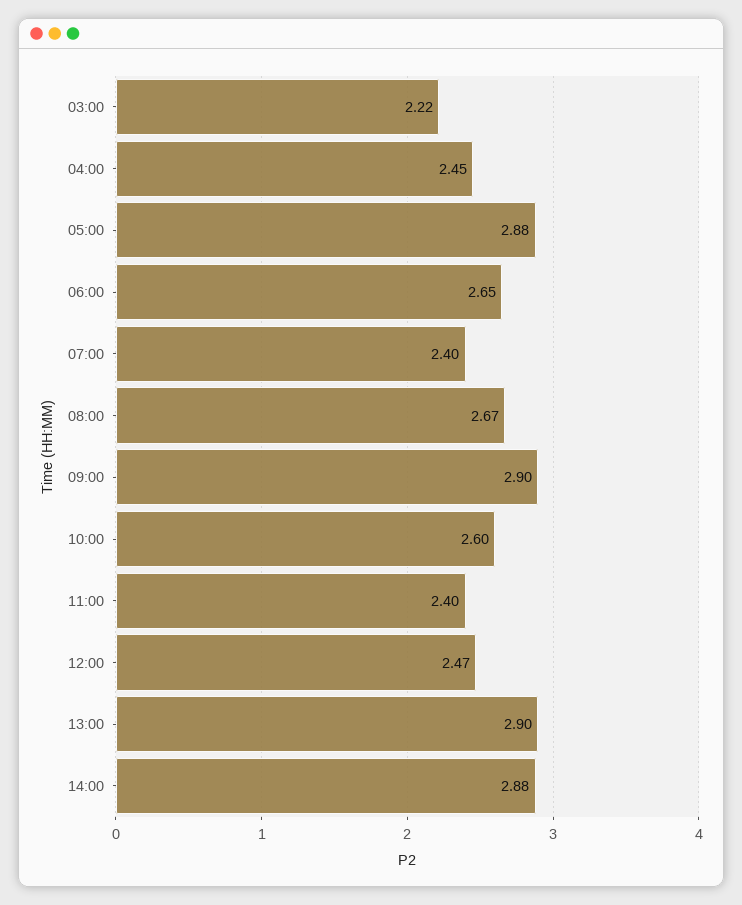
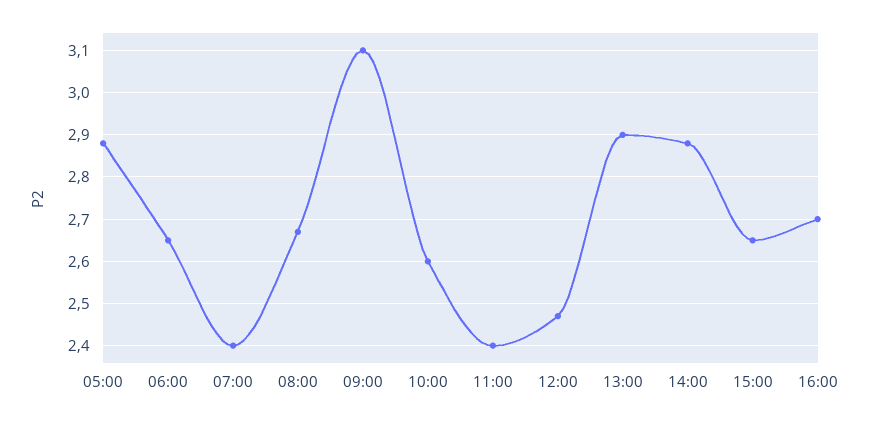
03:00: 2.22 -> none
04:00: 2.45 -> none
09:00: 2.9 -> 3.1
15:00: none -> 2.65
16:00: none -> 2.7

